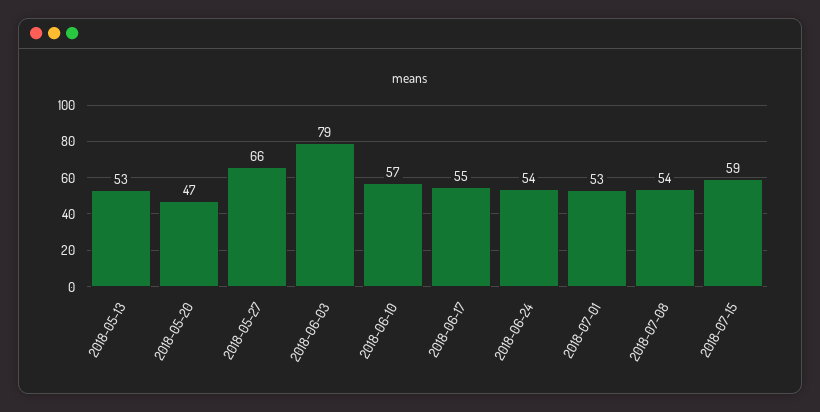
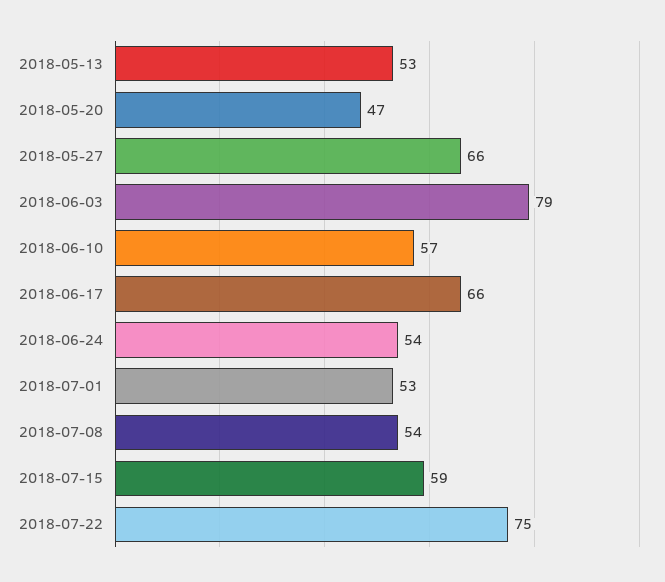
2018-06-17: 55 -> 66
2018-07-22: none -> 75

